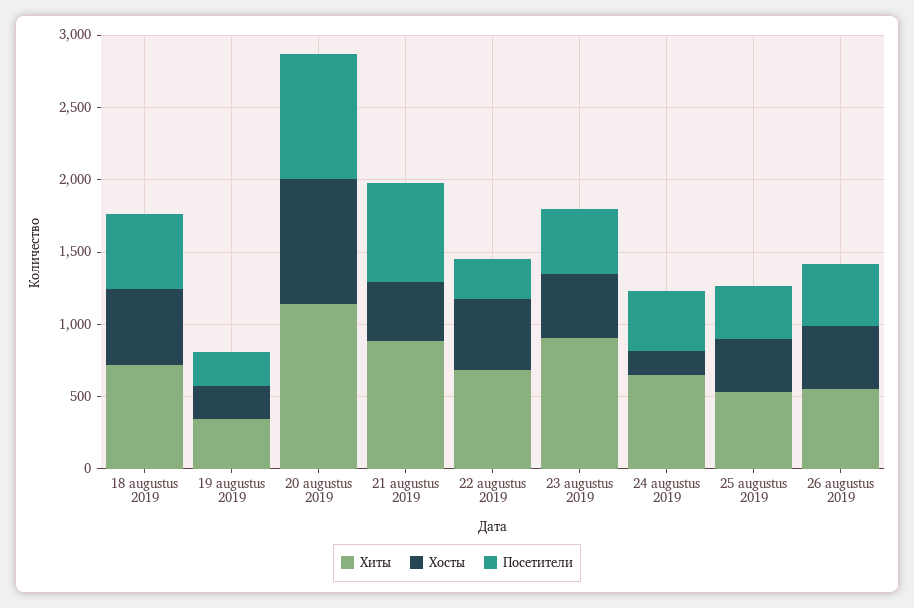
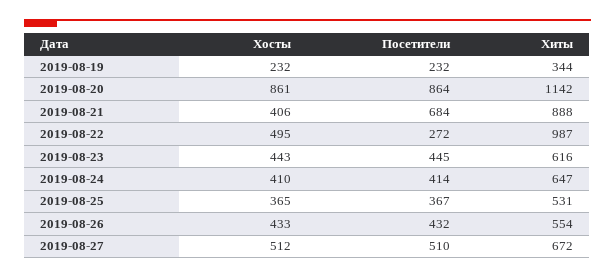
Хиты, 18 augustus 2019: 700 -> none
Хосты, 18 augustus 2019: 500 -> none
Посетители, 18 augustus 2019: 500 -> none
Хиты, 22 augustus 2019: 700 -> 987
Хиты, 23 augustus 2019: 900 -> 616
Хосты, 24 augustus 2019: 200 -> 410
Хосты, 2019-08-27: none -> 512
Посетители, 2019-08-27: none -> 510
Хиты, 2019-08-27: none -> 672

